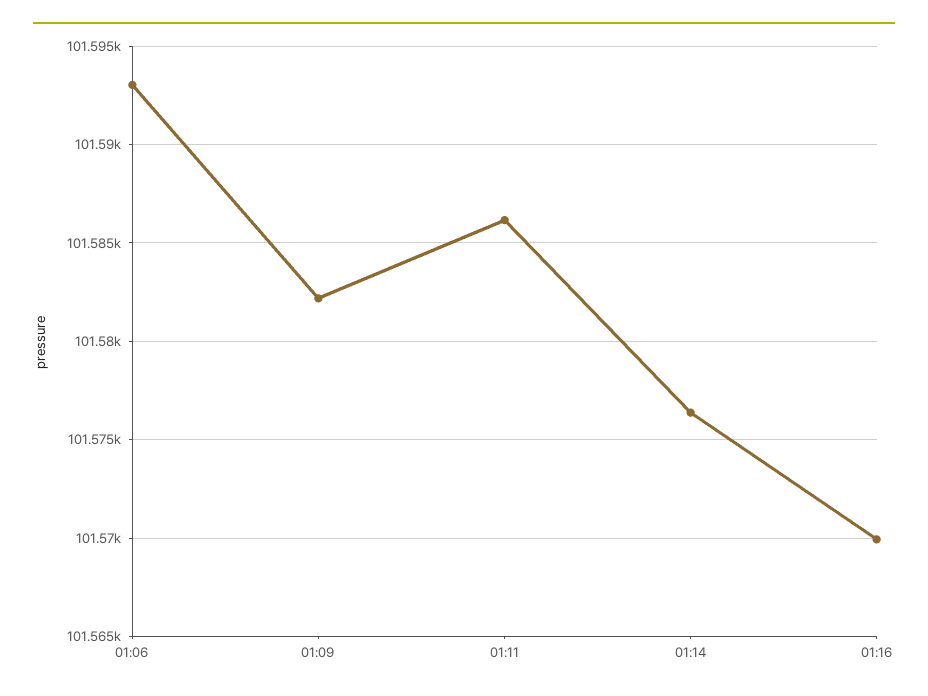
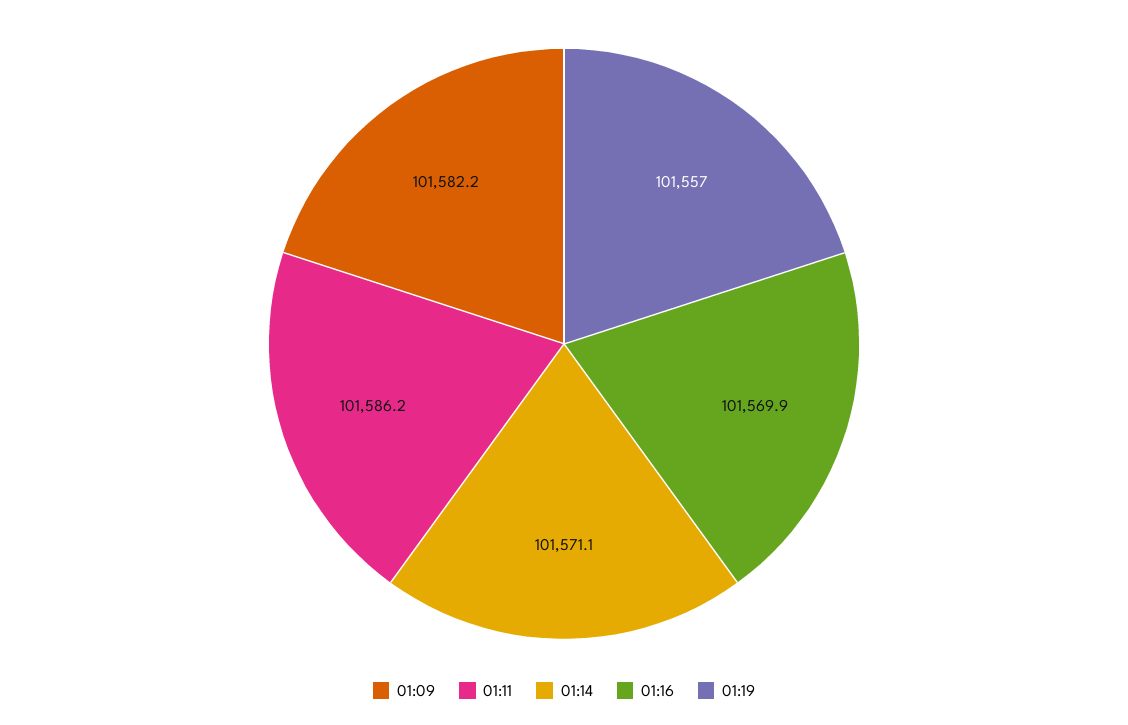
01:06: 101593 -> none
01:14: 101576.5 -> 101571.1
01:19: none -> 101557

